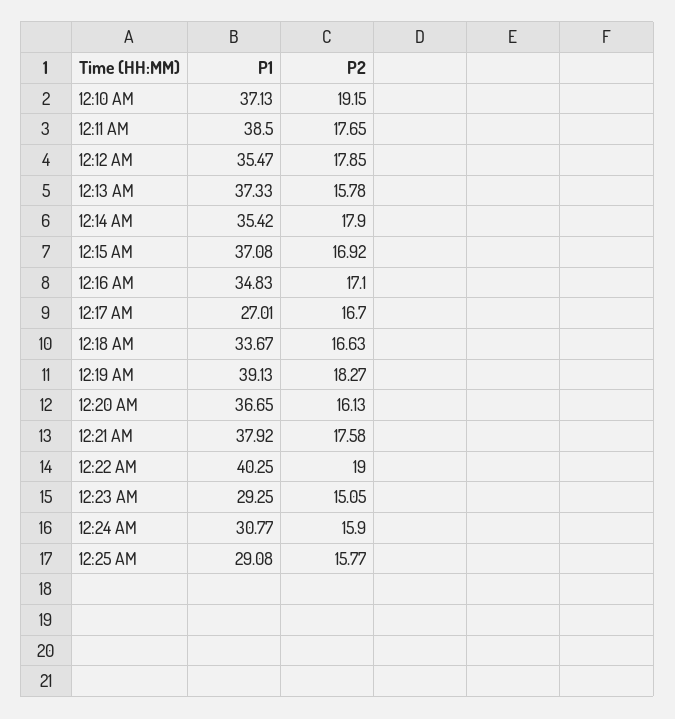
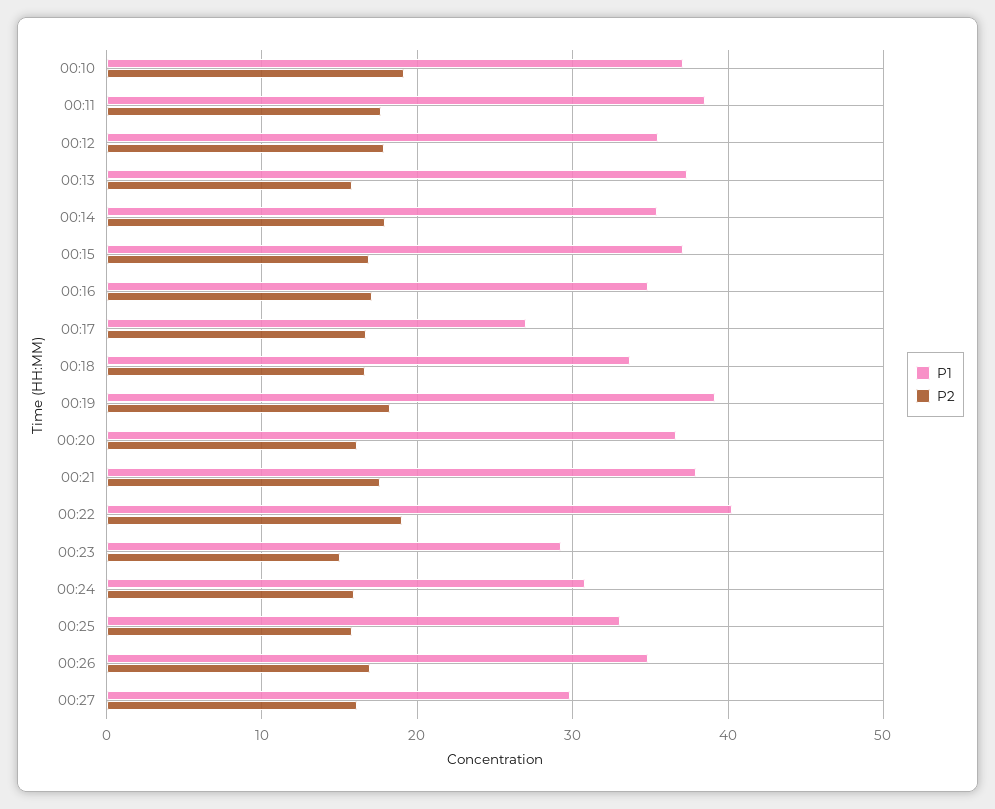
P1, 12:25 AM: 29.08 -> 33
P1, 00:26: none -> 35
P2, 00:26: none -> 17
P1, 00:27: none -> 30
P2, 00:27: none -> 16

